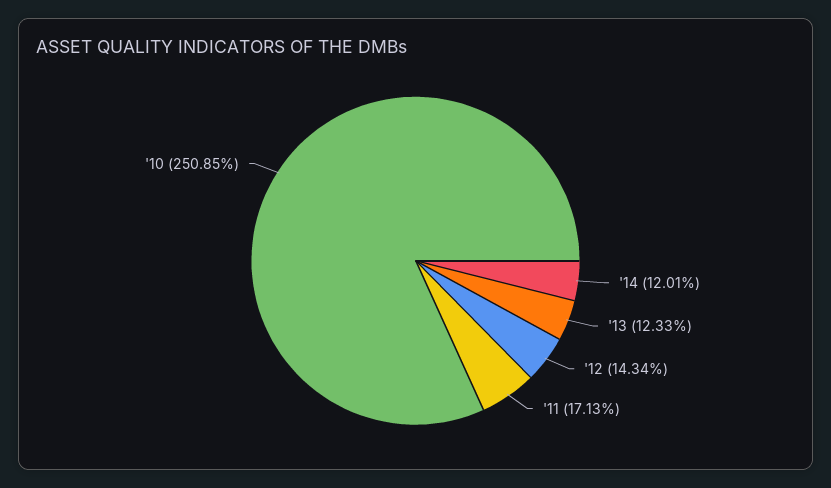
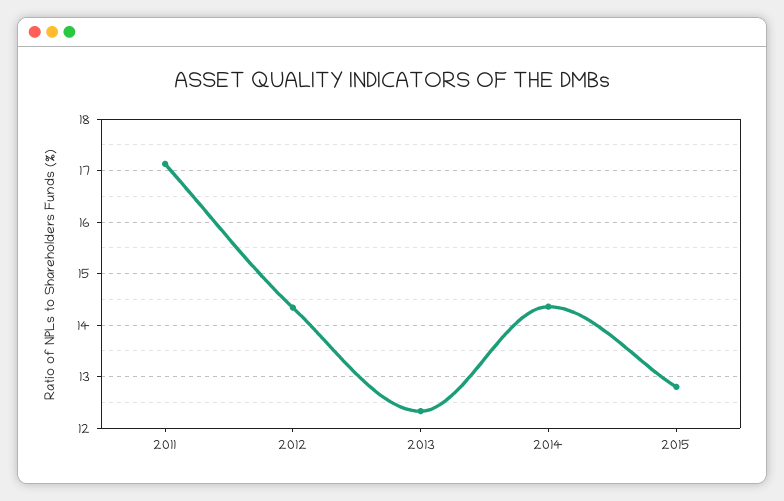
'14: 12.01 -> 14.4
'10: 250.85 -> none
2015: none -> 12.8

